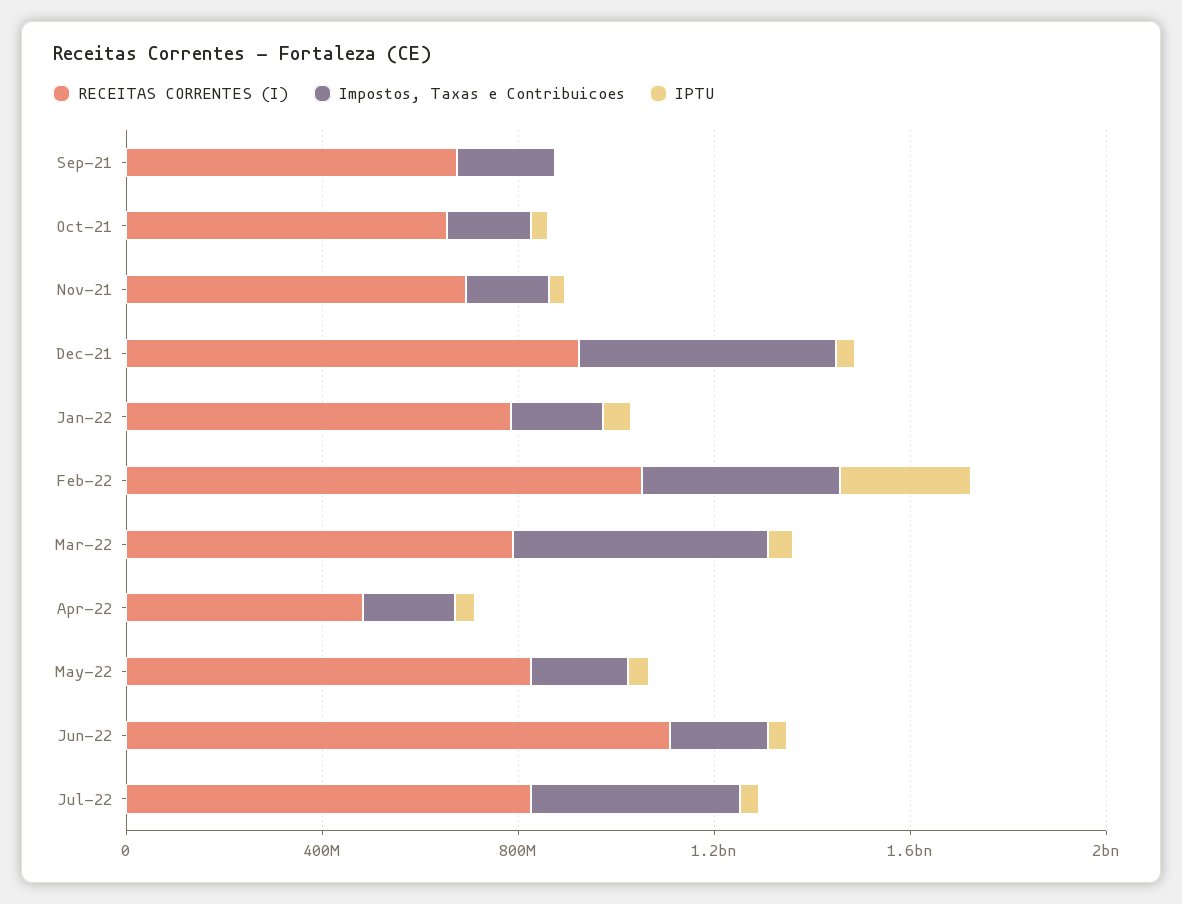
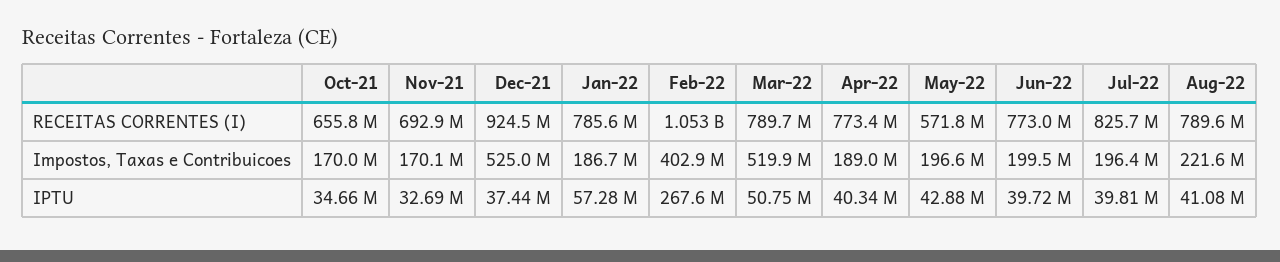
RECEITAS CORRENTES (I), Sep-21: 700000000 -> none
Impostos, Taxas e Contribuicoes, Sep-21: 200000000 -> none
IPTU, Sep-21: 0 -> none
RECEITAS CORRENTES (I), Apr-22: 500000000 -> 773400000
RECEITAS CORRENTES (I), May-22: 800000000 -> 571800000
RECEITAS CORRENTES (I), Jun-22: 1100000000 -> 773000000
Impostos, Taxas e Contribuicoes, Jul-22: 400000000 -> 196400000
RECEITAS CORRENTES (I), Aug-22: none -> 789600000
Impostos, Taxas e Contribuicoes, Aug-22: none -> 221600000
IPTU, Aug-22: none -> 41080000

